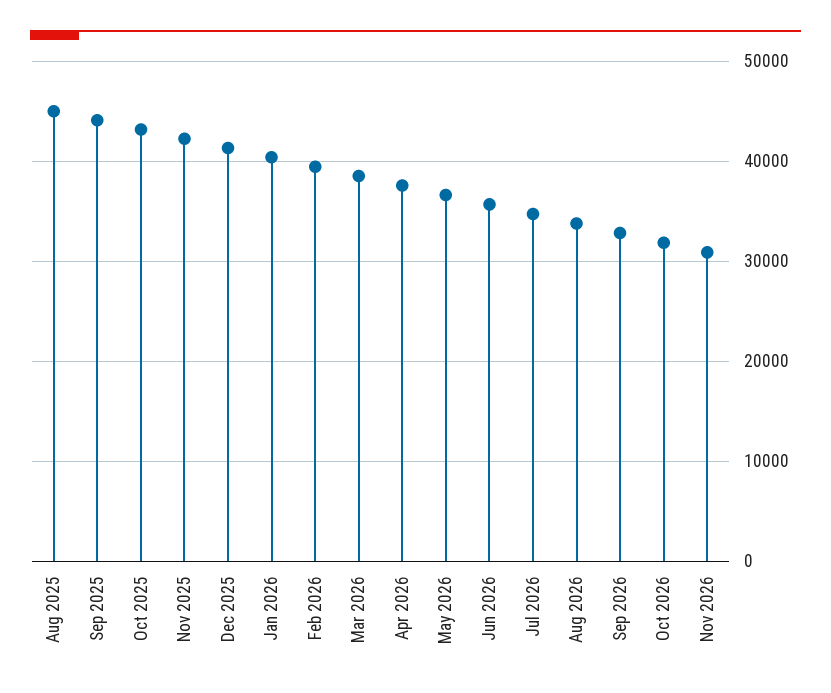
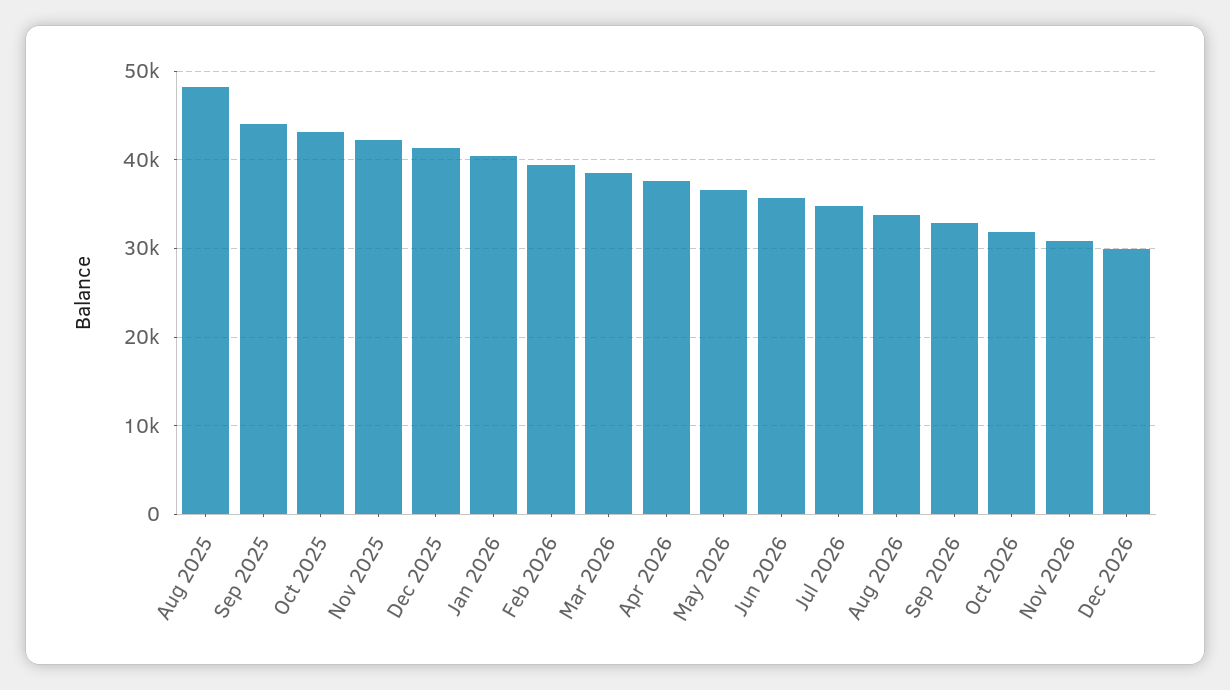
Aug 2025: 45000 -> 48000
Dec 2026: none -> 30000

